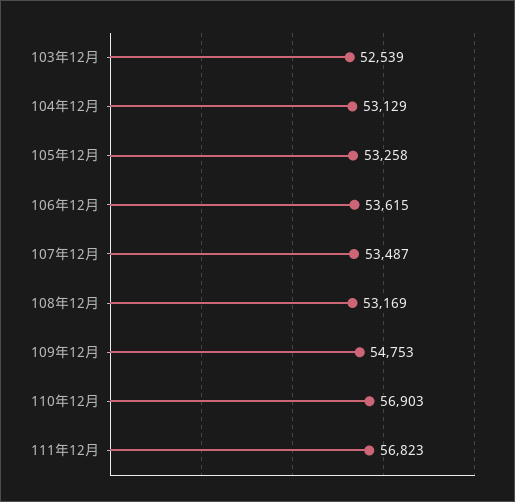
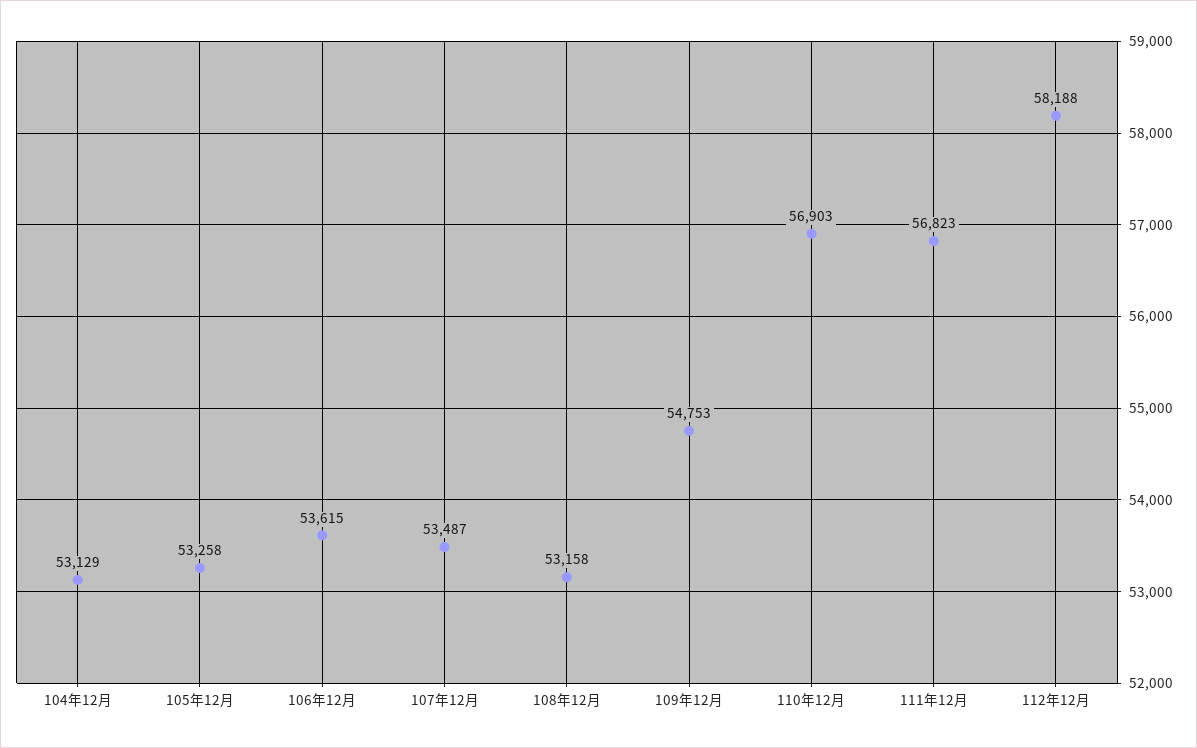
103年12月: 52539 -> none
108年12月: 53169 -> 53158
112年12月: none -> 58188

